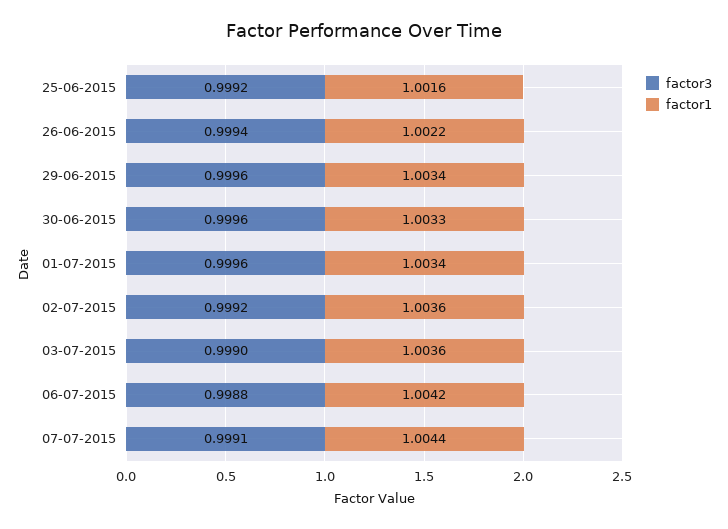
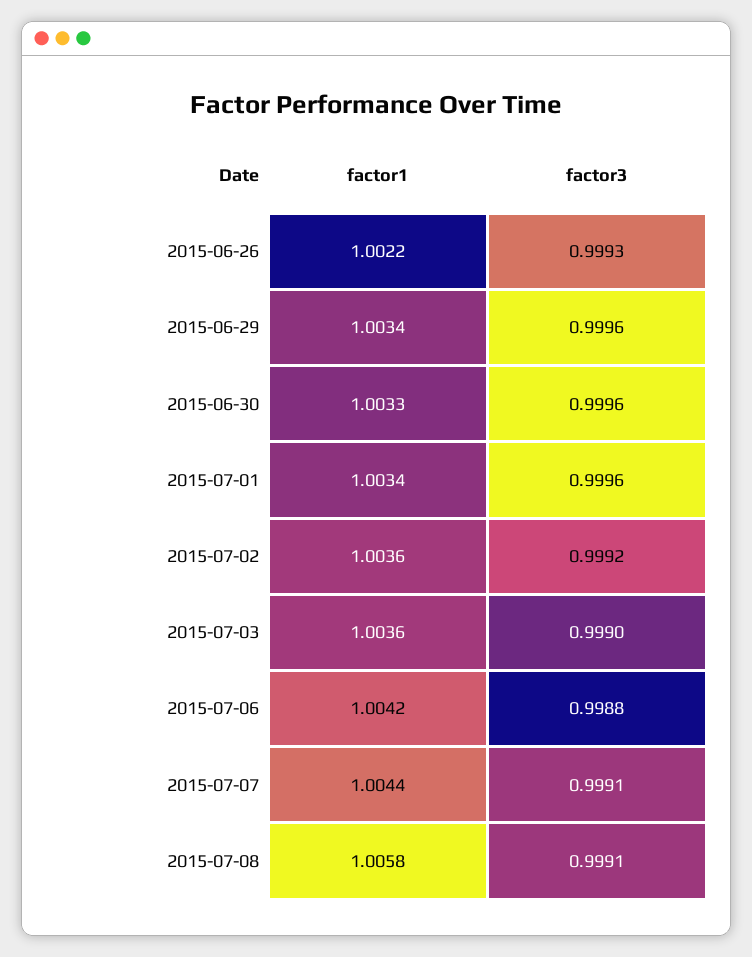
factor3, 25-06-2015: 0.9992 -> none
factor1, 25-06-2015: 1.0016 -> none
factor3, 26-06-2015: 0.9994 -> 0.9993
factor1, 2015-07-08: none -> 1.0058
factor3, 2015-07-08: none -> 0.9991

